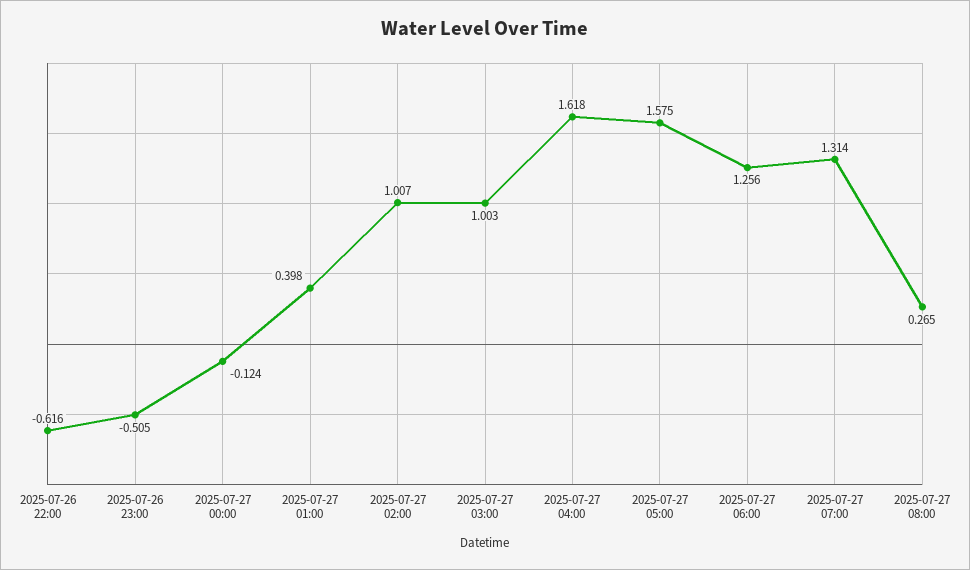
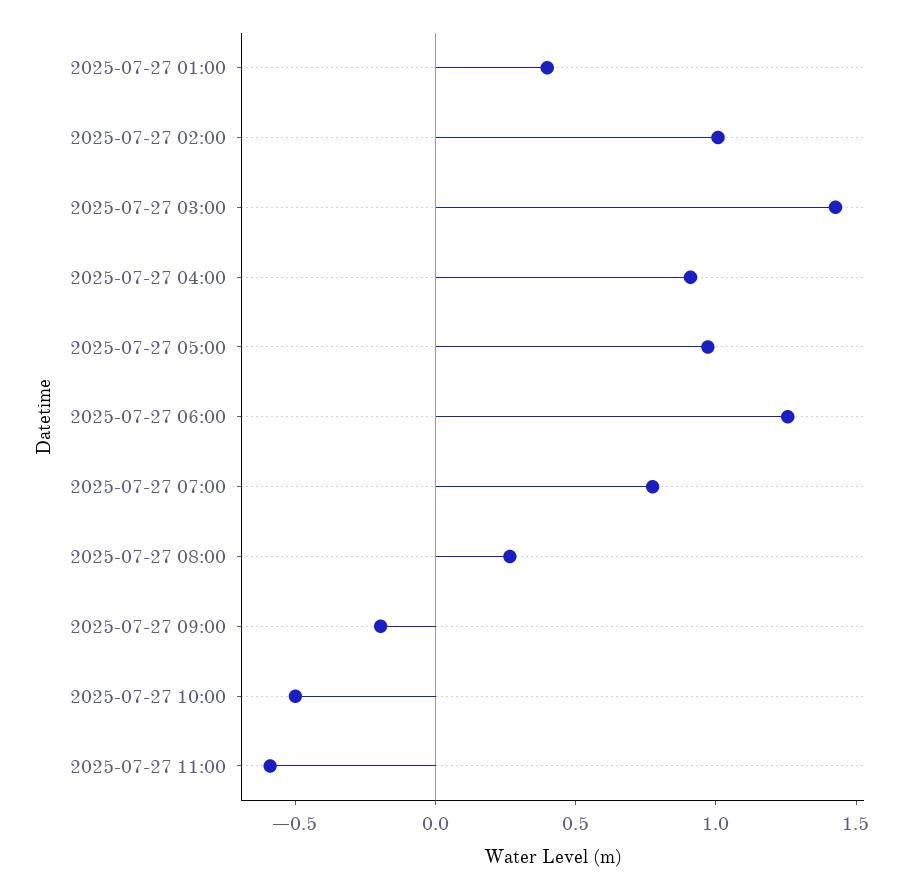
2025-07-26 22:00: -0.616 -> none
2025-07-26 23:00: -0.505 -> none
2025-07-27 00:00: -0.124 -> none
2025-07-27 03:00: 1.003 -> 1.4
2025-07-27 04:00: 1.618 -> 0.9
2025-07-27 05:00: 1.575 -> 1
2025-07-27 07:00: 1.314 -> 0.8
2025-07-27 09:00: none -> -0.2
2025-07-27 10:00: none -> -0.5
2025-07-27 11:00: none -> -0.6

